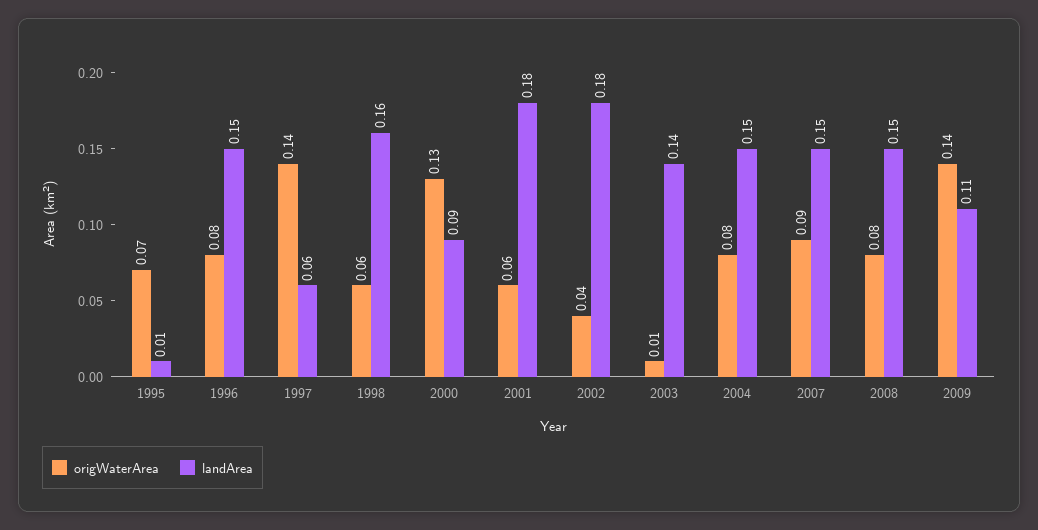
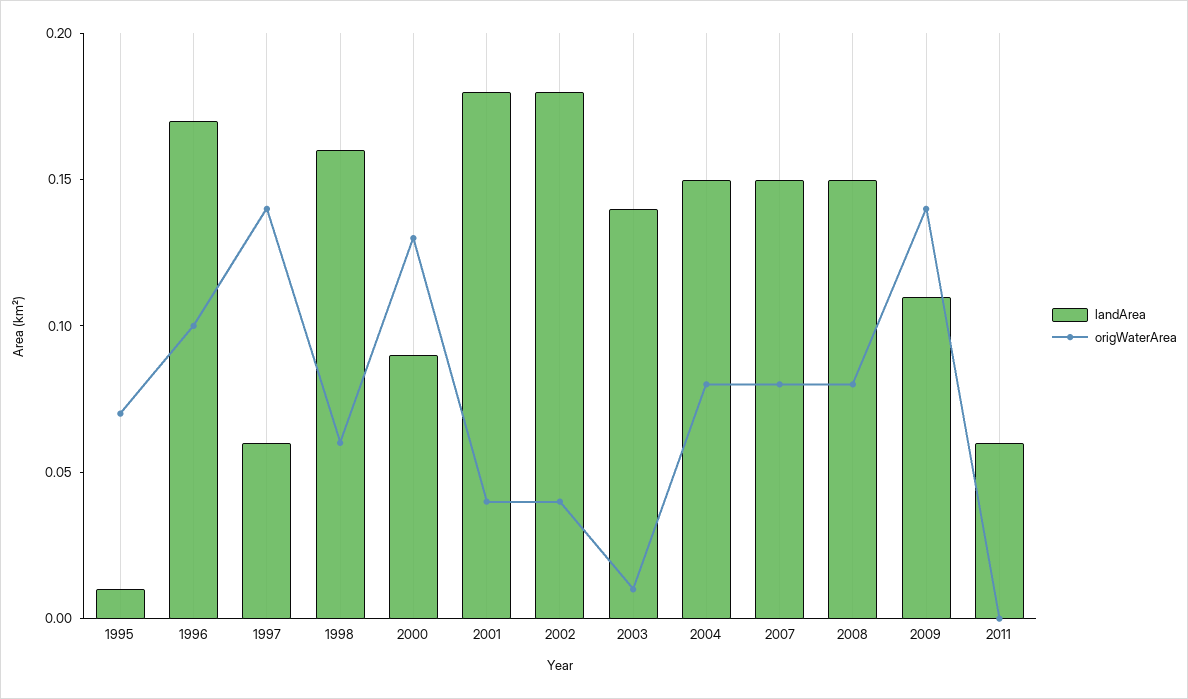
origWaterArea, 1996: 0.08 -> 0.1
landArea, 1996: 0.15 -> 0.17
origWaterArea, 2001: 0.06 -> 0.04
origWaterArea, 2007: 0.09 -> 0.08
landArea, 2011: none -> 0.06
origWaterArea, 2011: none -> 0

